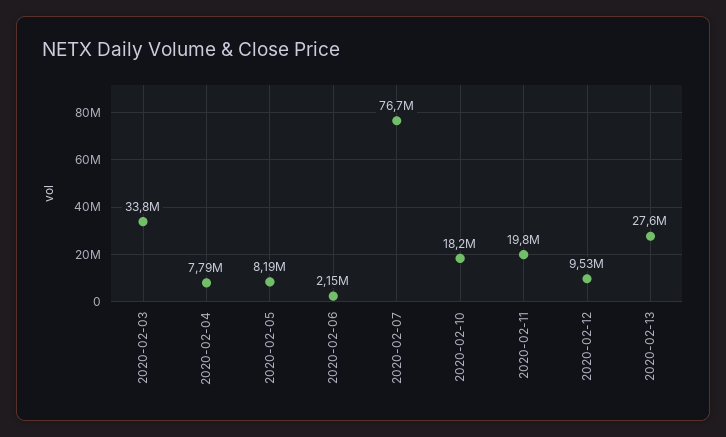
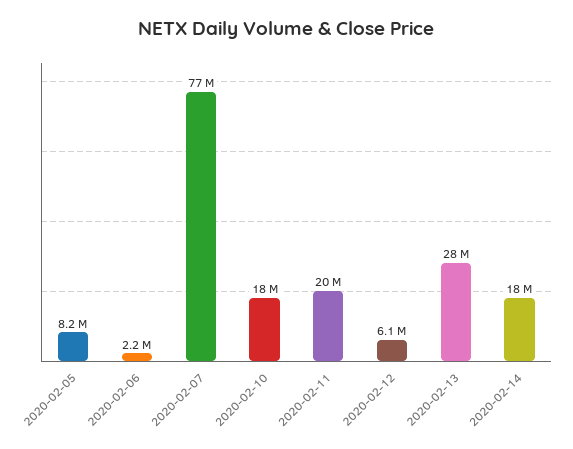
2020-02-03: 33800000 -> none
2020-02-04: 7790000 -> none
2020-02-12: 9530000 -> 6100000
2020-02-14: none -> 18000000

